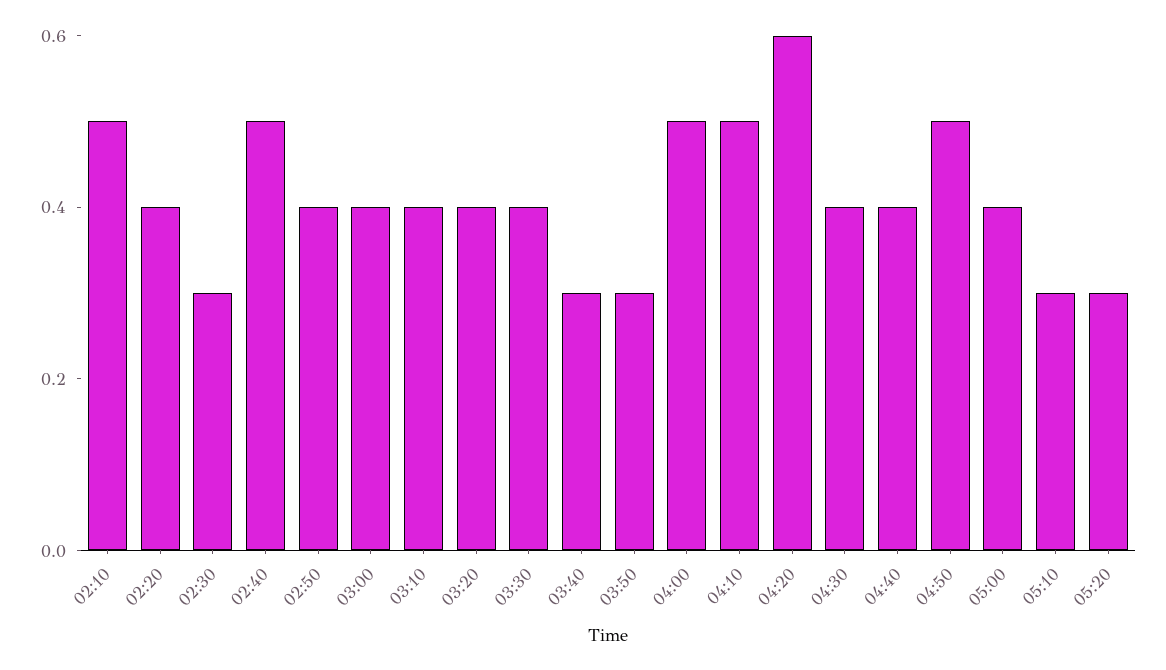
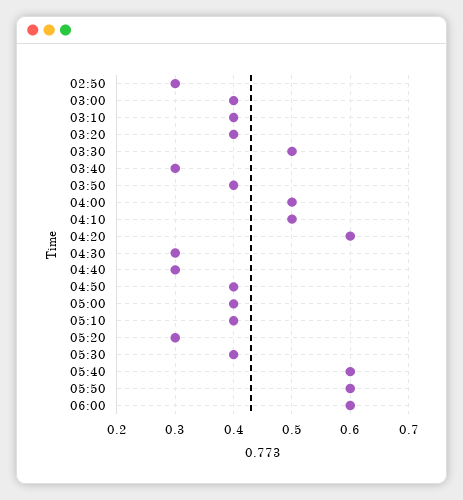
02:10: 0.5 -> none
02:20: 0.4 -> none
02:30: 0.3 -> none
02:40: 0.5 -> none
02:50: 0.4 -> 0.3
03:30: 0.4 -> 0.5
03:50: 0.3 -> 0.4
04:30: 0.4 -> 0.3
04:40: 0.4 -> 0.3
04:50: 0.5 -> 0.4
05:10: 0.3 -> 0.4
05:30: none -> 0.4
05:40: none -> 0.6
05:50: none -> 0.6
06:00: none -> 0.6

